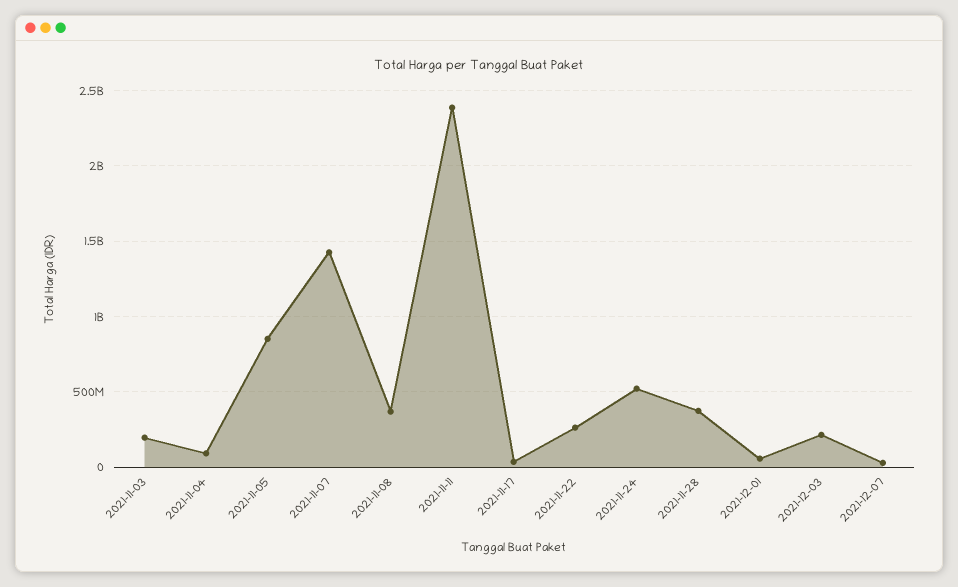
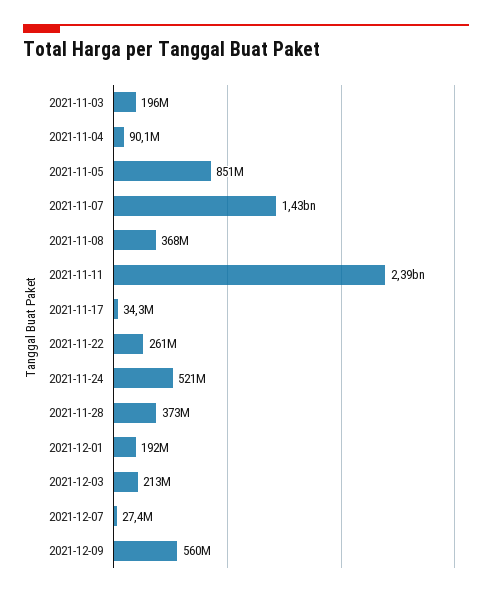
2021-12-01: 50000000 -> 192000000
2021-12-09: none -> 560000000

